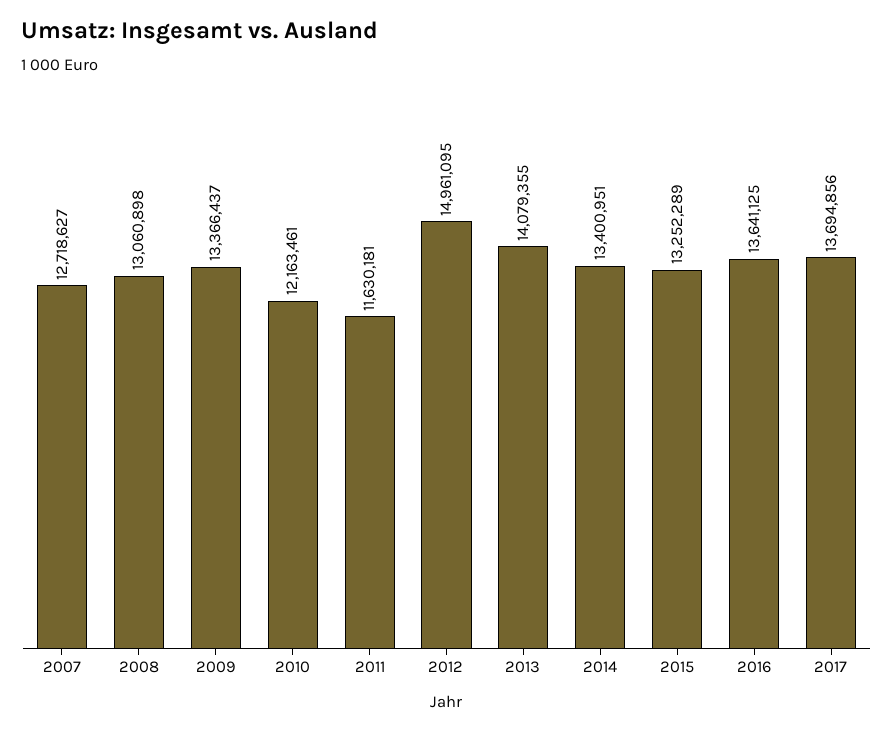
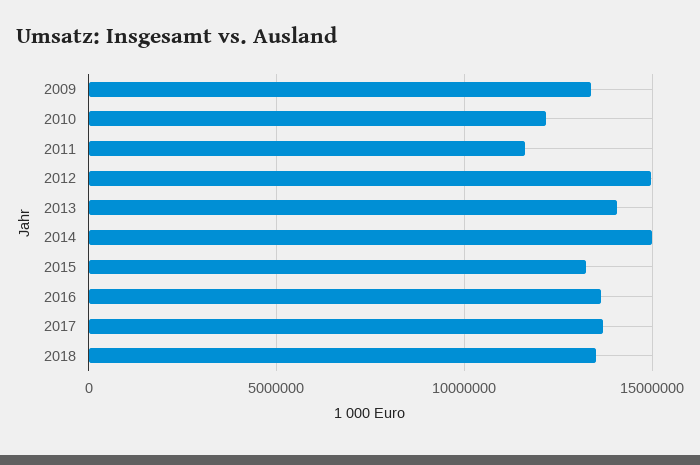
2007: 12718627 -> none
2008: 13060898 -> none
2014: 13400951 -> 15000000
2018: none -> 13500000

